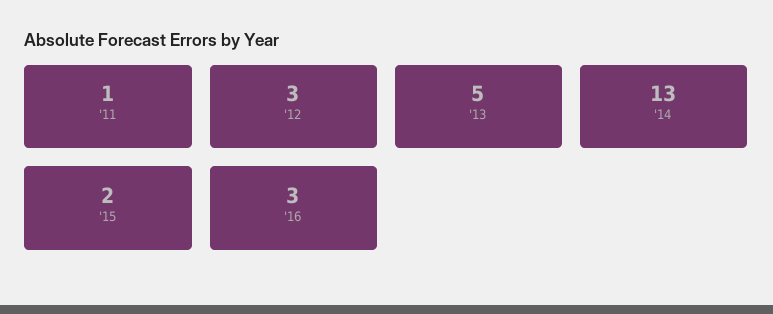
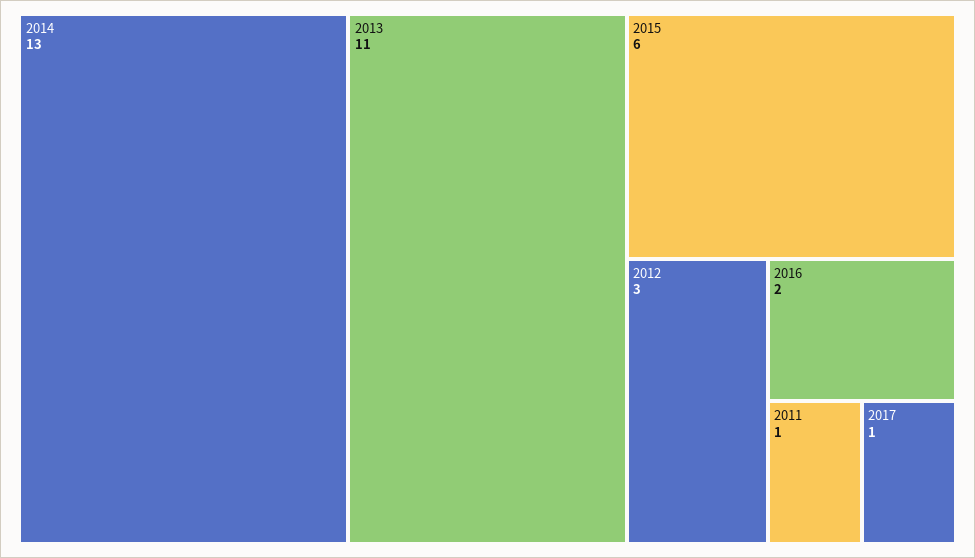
'13: 5 -> 11
'15: 2 -> 6
'16: 3 -> 2
2017: none -> 1

